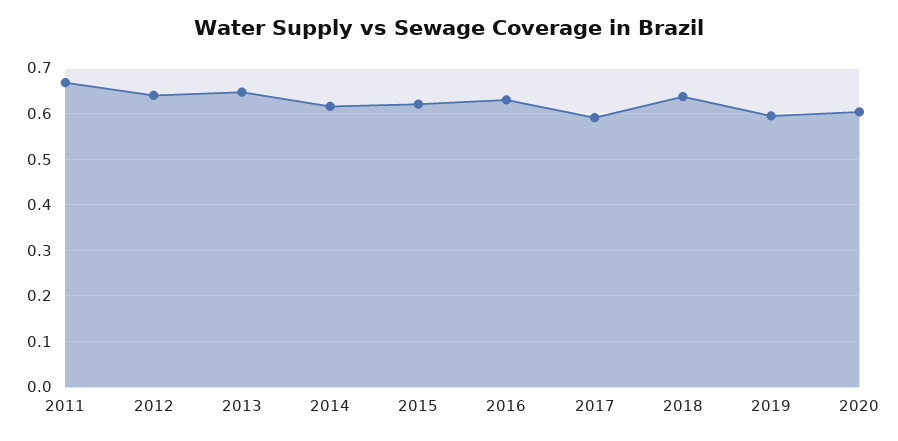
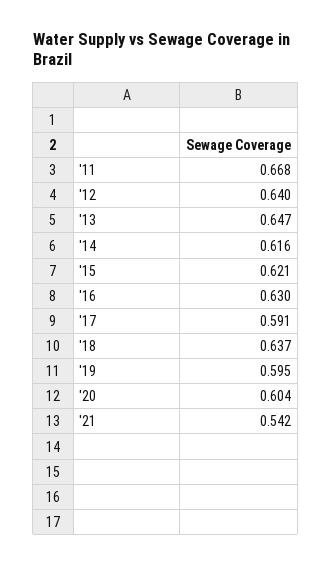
'21: none -> 0.542

